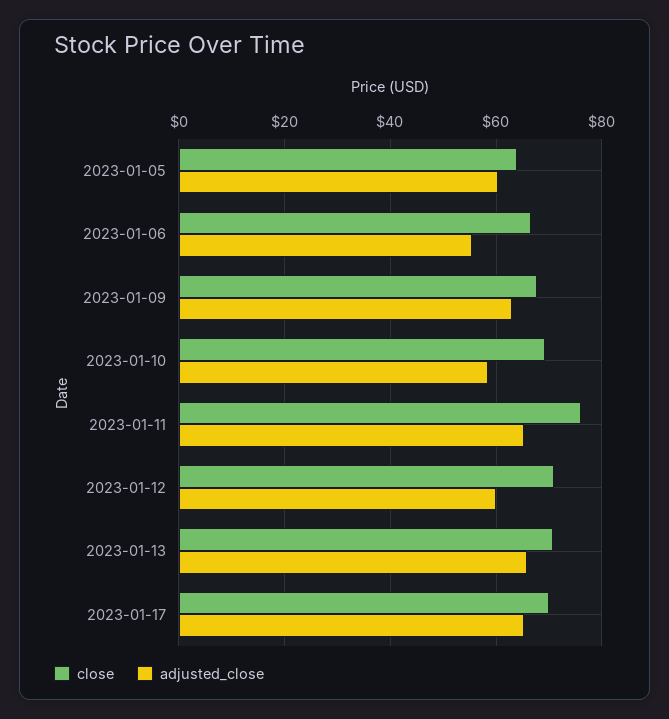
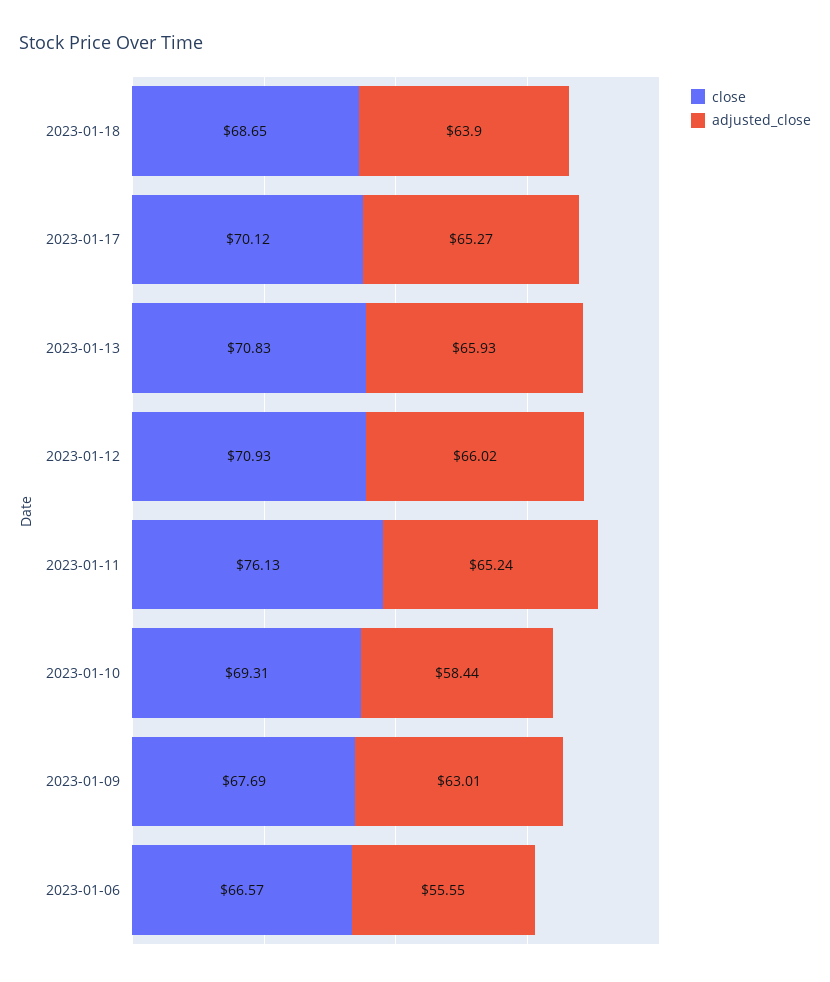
close, 2023-01-05: 64 -> none
adjusted_close, 2023-01-05: 60 -> none
adjusted_close, 2023-01-12: 60 -> 66.02
close, 2023-01-18: none -> 68.65
adjusted_close, 2023-01-18: none -> 63.9

